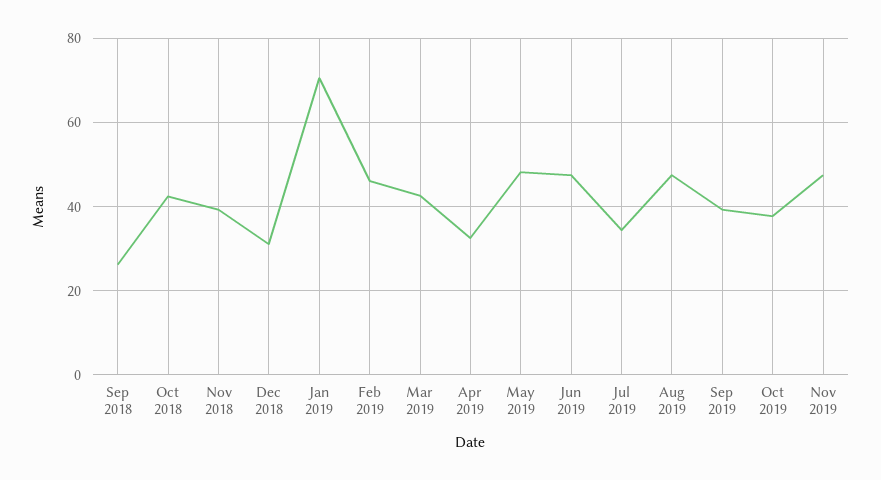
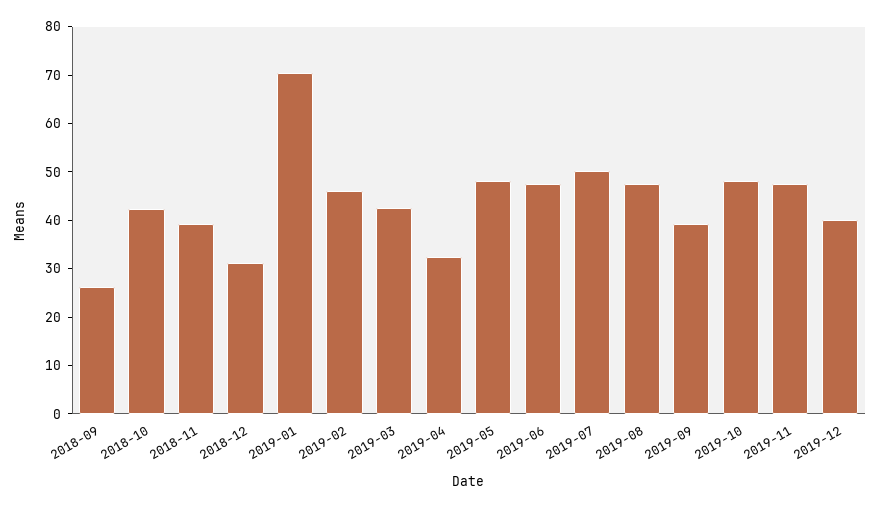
Jul 2019: 34 -> 50
Oct 2019: 38 -> 48
2019-12: none -> 40

